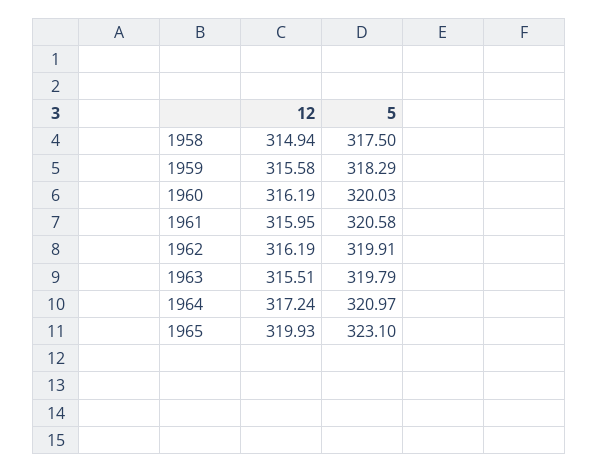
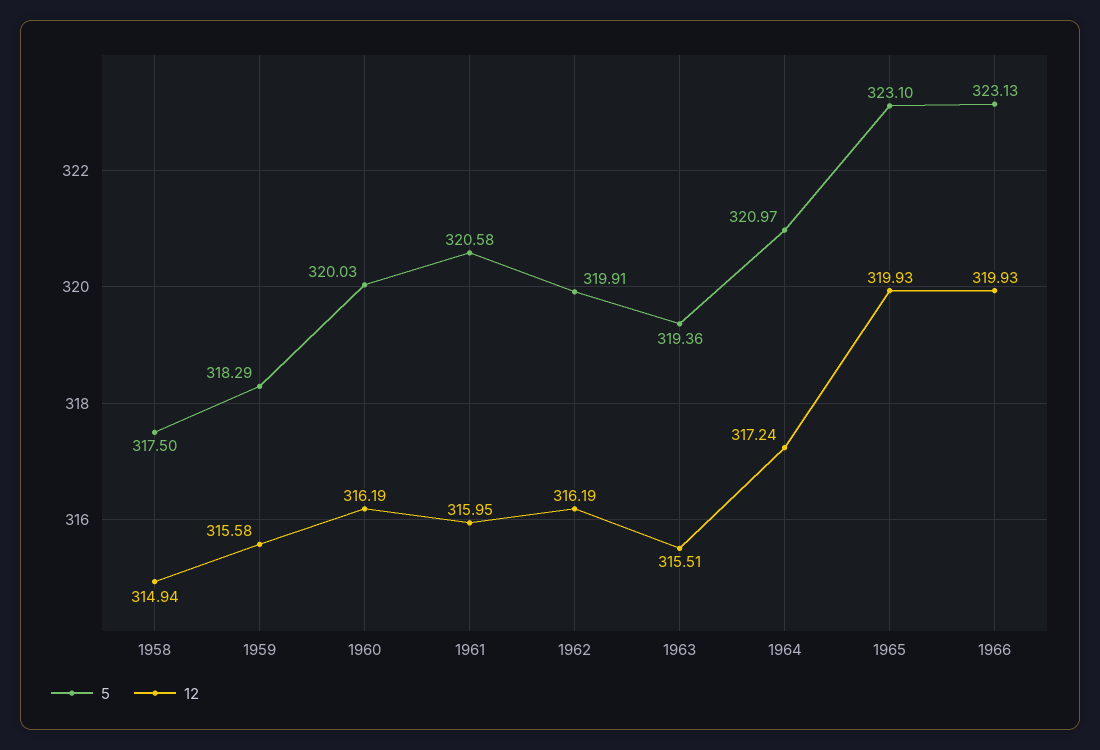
5, 1963: 319.79 -> 319.36
5, 1966: none -> 323.13
12, 1966: none -> 319.93

